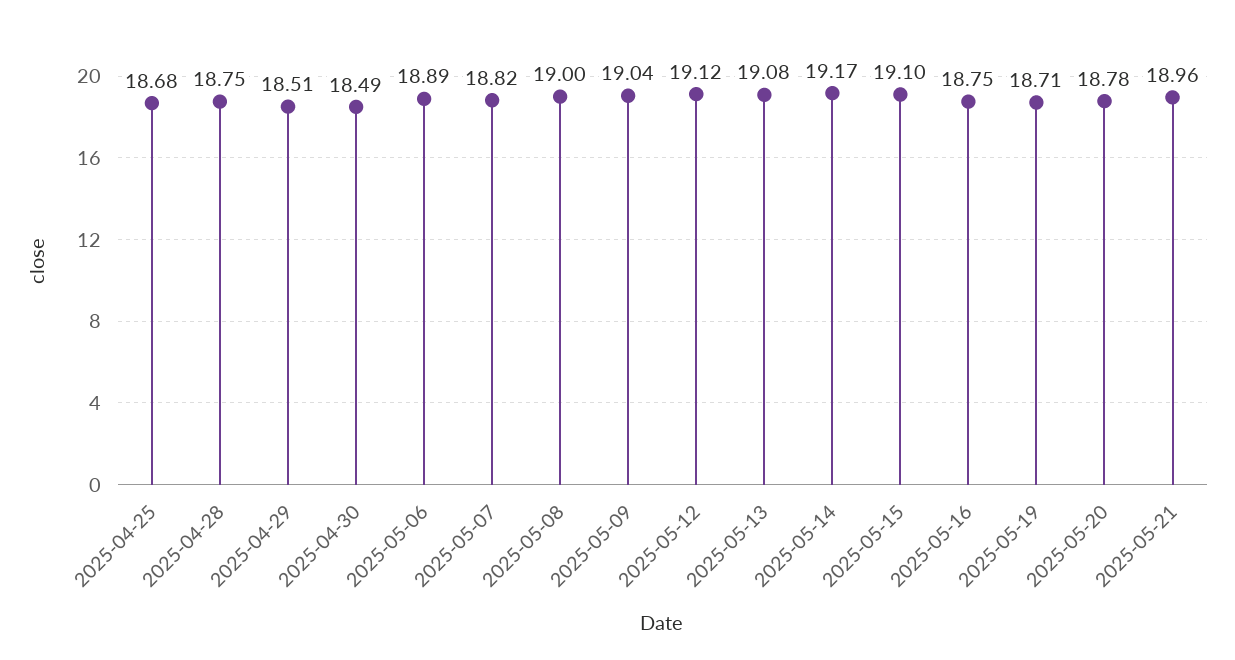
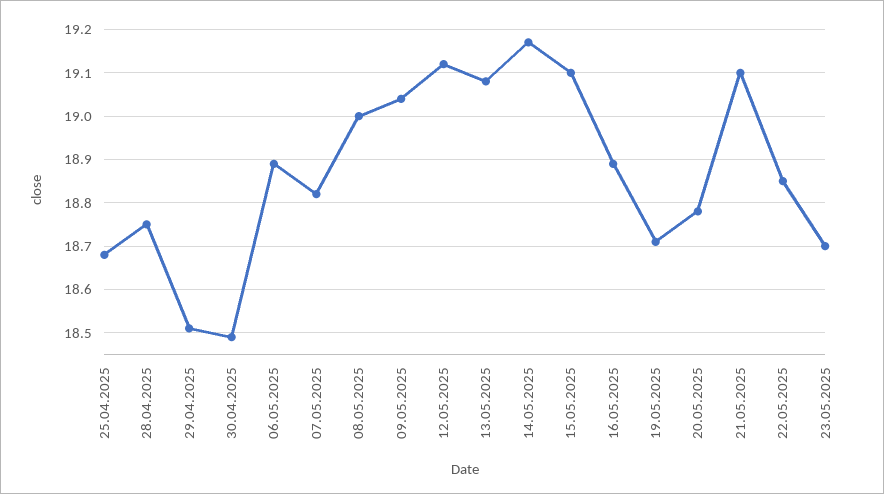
2025-05-16: 18.75 -> 18.9
2025-05-21: 18.96 -> 19.1
22.05.2025: none -> 18.85
23.05.2025: none -> 18.7

